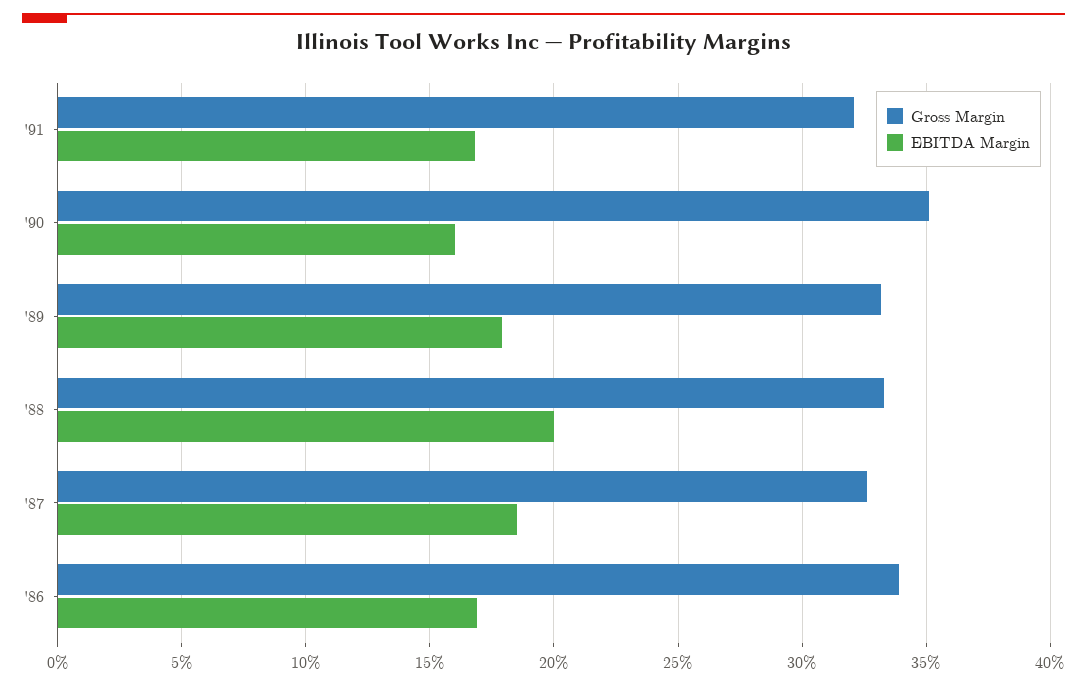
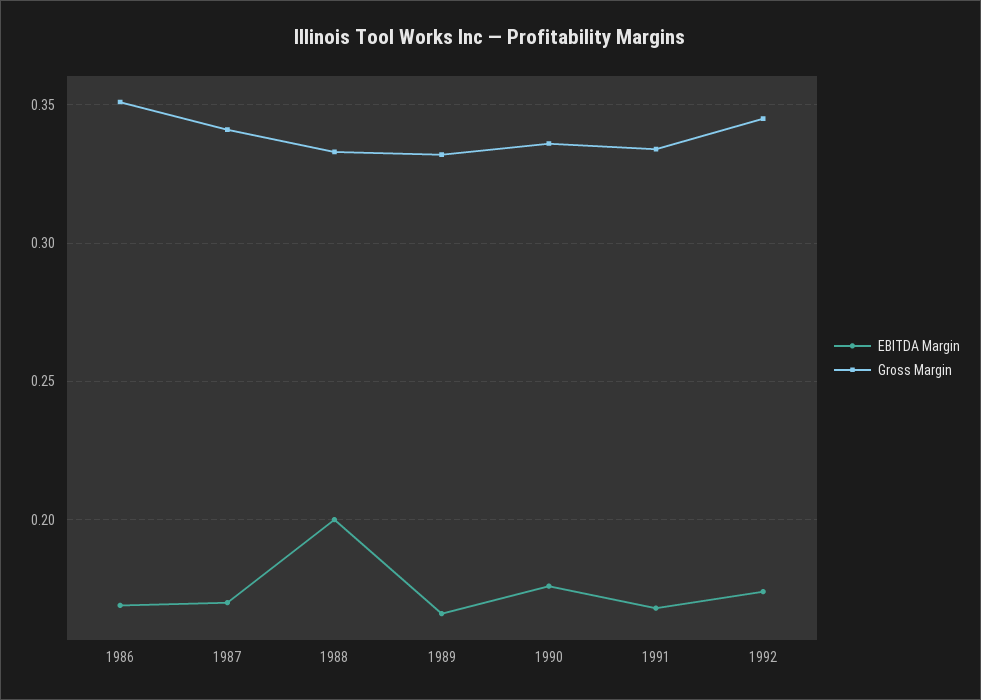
Gross Margin, '91: 0.32 -> 0.335
Gross Margin, '90: 0.35 -> 0.335
EBITDA Margin, '90: 0.16 -> 0.175
EBITDA Margin, '89: 0.18 -> 0.165
Gross Margin, '87: 0.325 -> 0.34
EBITDA Margin, '87: 0.185 -> 0.17
Gross Margin, '86: 0.34 -> 0.35
EBITDA Margin, 1992: none -> 0.175
Gross Margin, 1992: none -> 0.345

